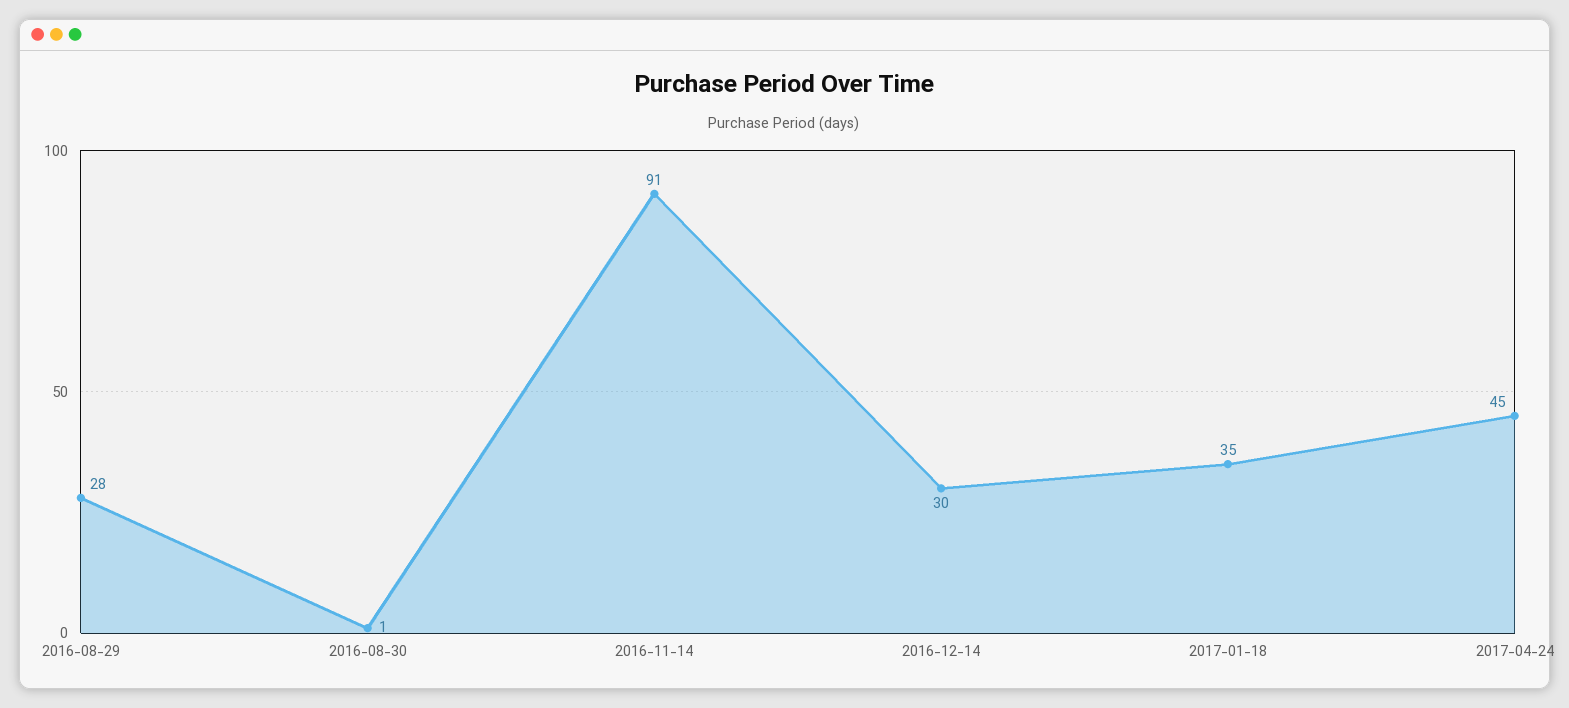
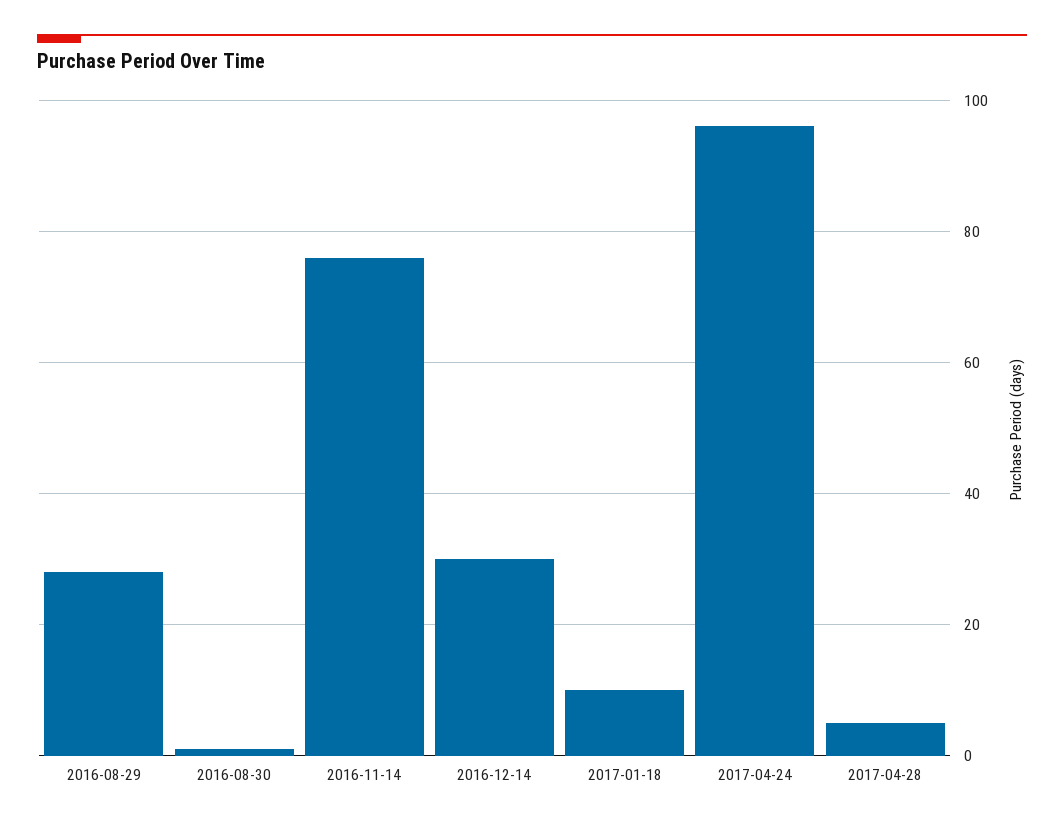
2016-11-14: 91 -> 75
2017-01-18: 35 -> 10
2017-04-24: 45 -> 95
2017-04-28: none -> 5

